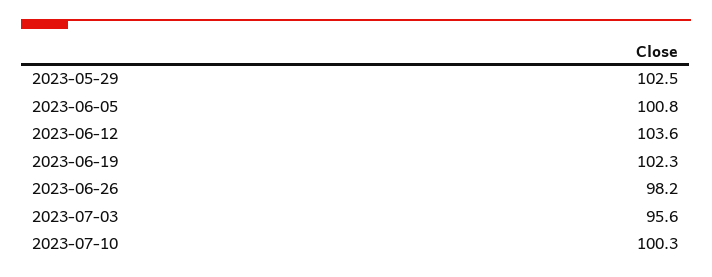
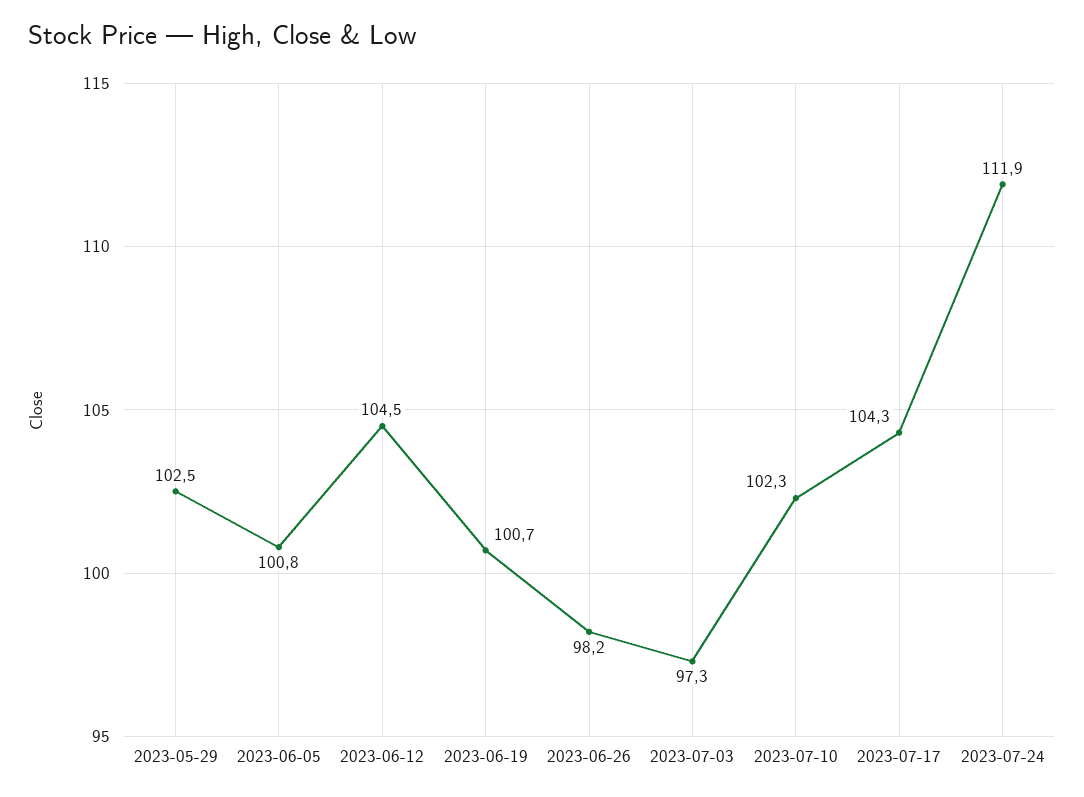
2023-06-12: 103.6 -> 104.5
2023-06-19: 102.3 -> 100.7
2023-07-03: 95.6 -> 97.3
2023-07-10: 100.3 -> 102.3
2023-07-17: none -> 104.3
2023-07-24: none -> 111.9

